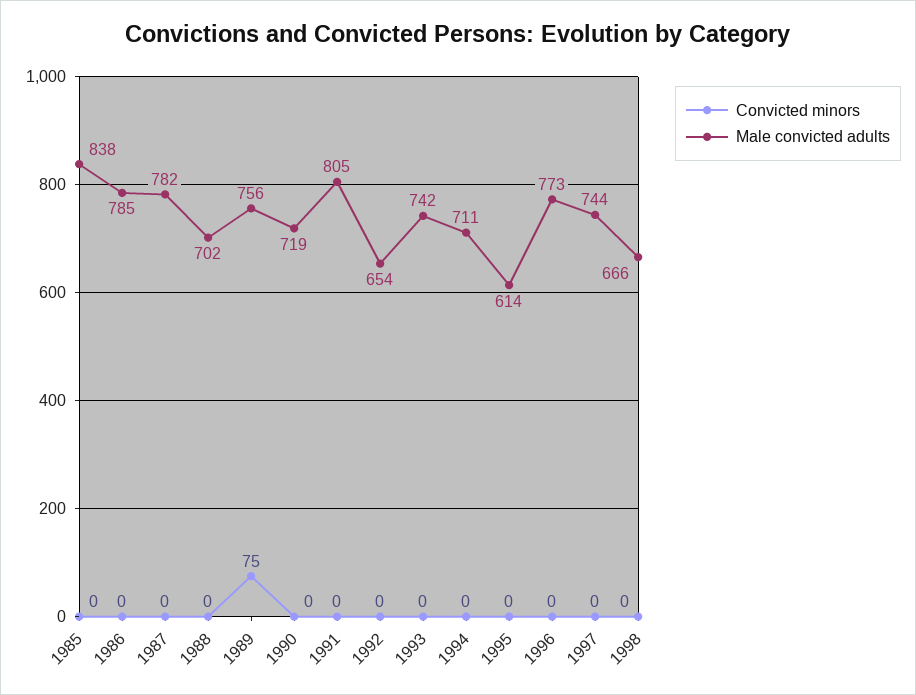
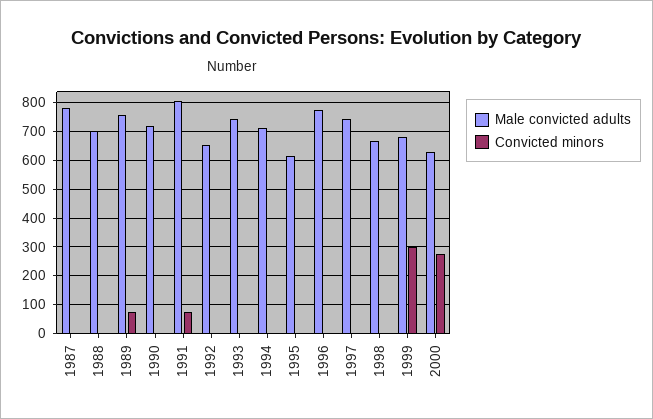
Convicted minors, 1985: 0 -> none
Male convicted adults, 1985: 838 -> none
Convicted minors, 1986: 0 -> none
Male convicted adults, 1986: 785 -> none
Convicted minors, 1991: 0 -> 75
Male convicted adults, 1999: none -> 675
Convicted minors, 1999: none -> 300
Male convicted adults, 2000: none -> 625
Convicted minors, 2000: none -> 275

